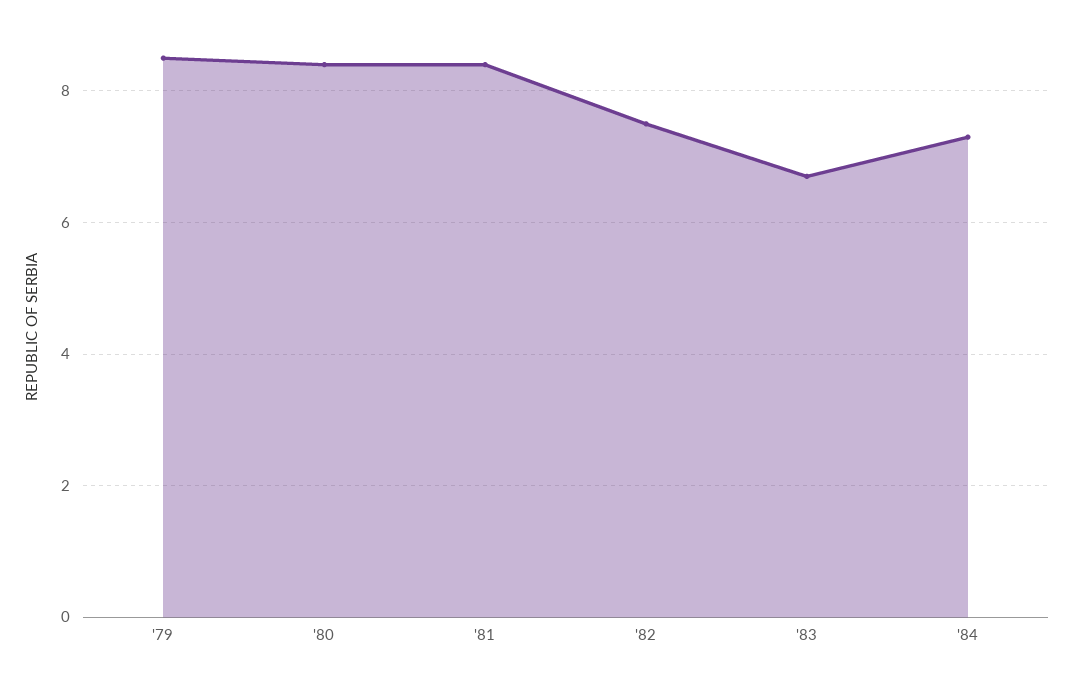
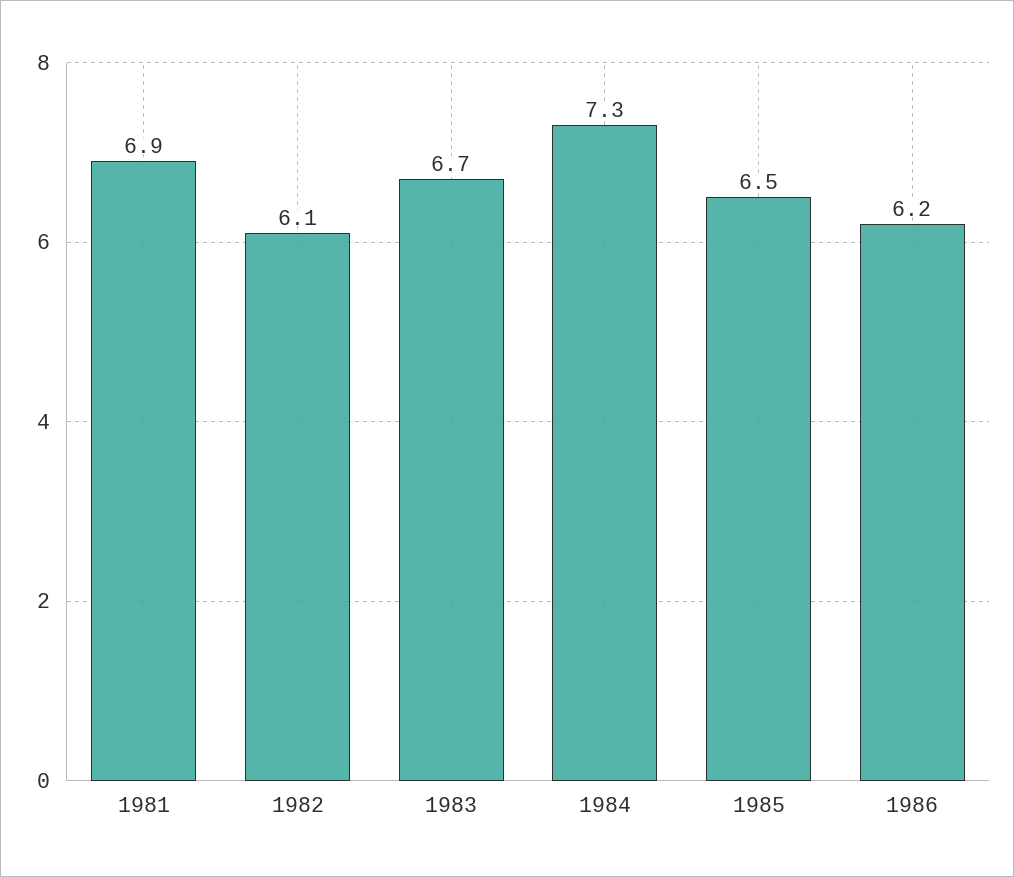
'79: 8.5 -> none
'80: 8.5 -> none
'81: 8.5 -> 6.9
'82: 7.5 -> 6.1
1985: none -> 6.5
1986: none -> 6.2

